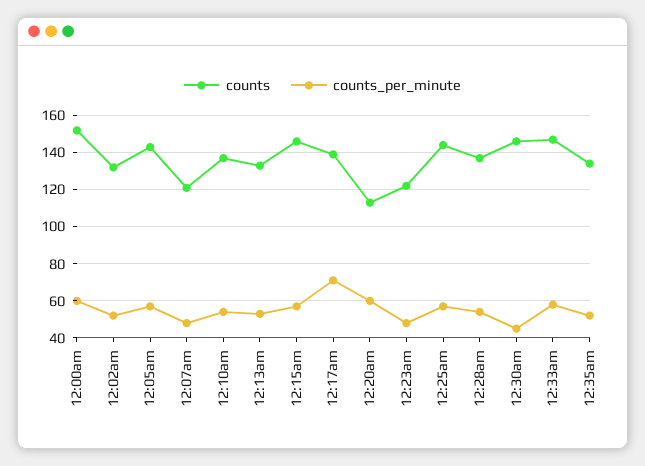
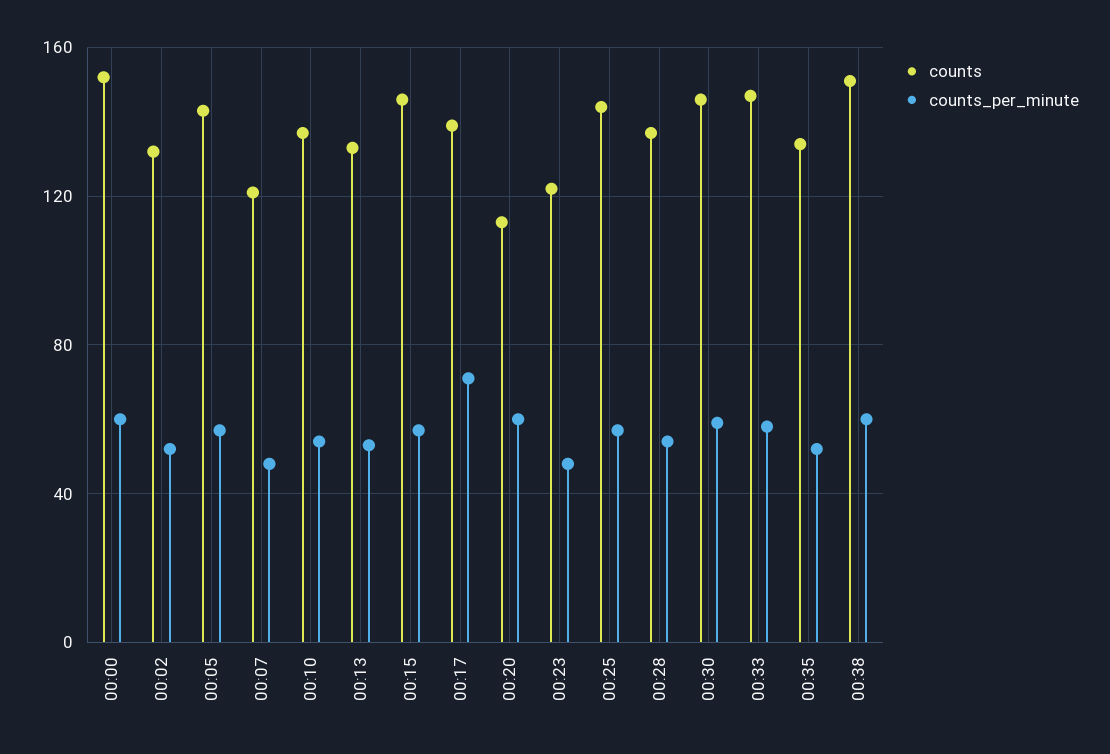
counts_per_minute, 12:30am: 45 -> 60
counts, 00:38: none -> 150
counts_per_minute, 00:38: none -> 60

